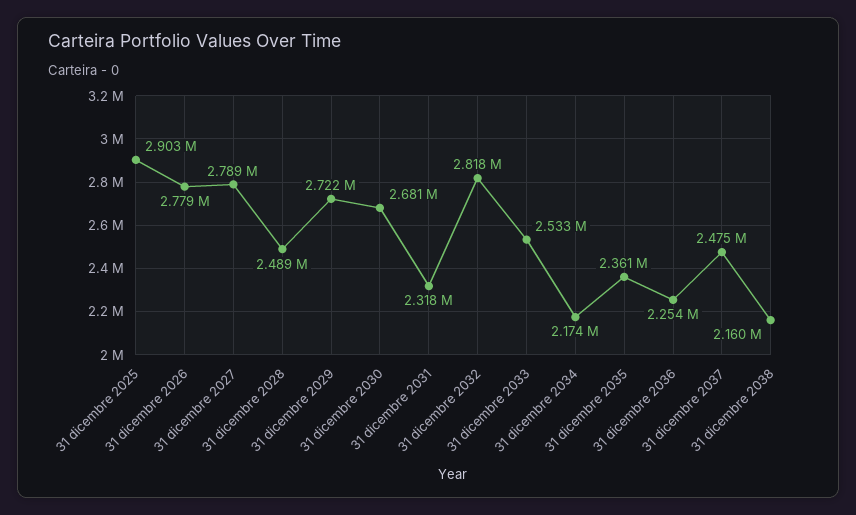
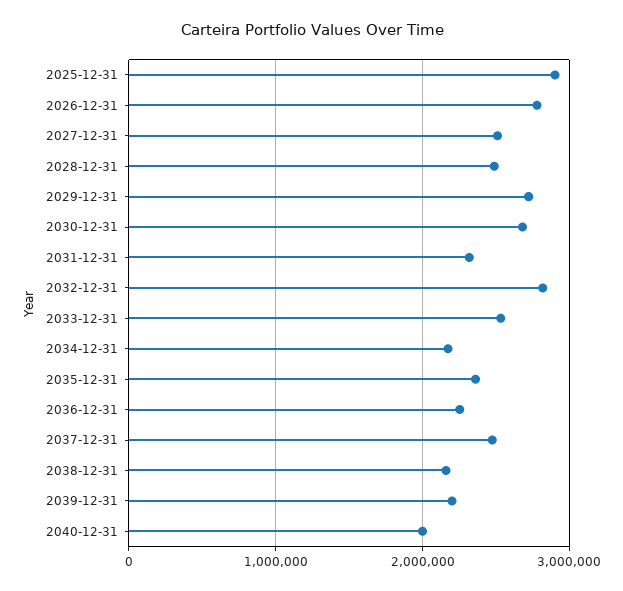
31 dicembre 2027: 2789000 -> 2500000
2039-12-31: none -> 2200000
2040-12-31: none -> 2000000

